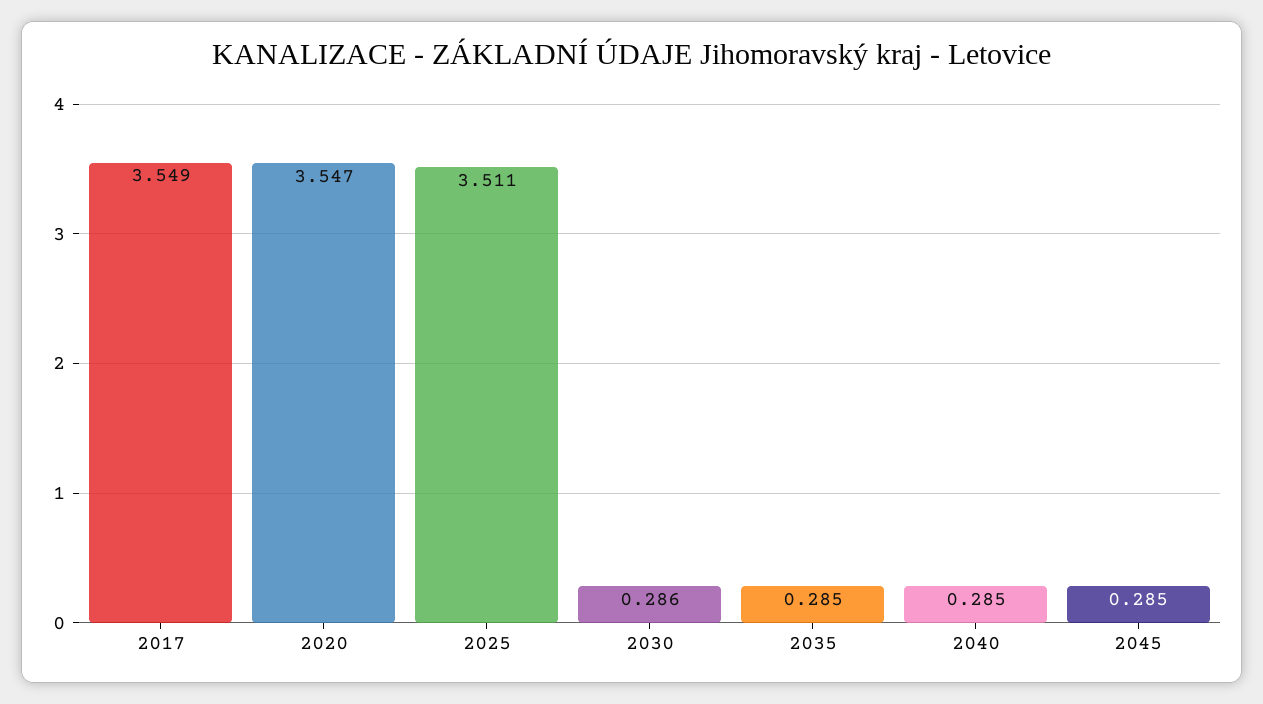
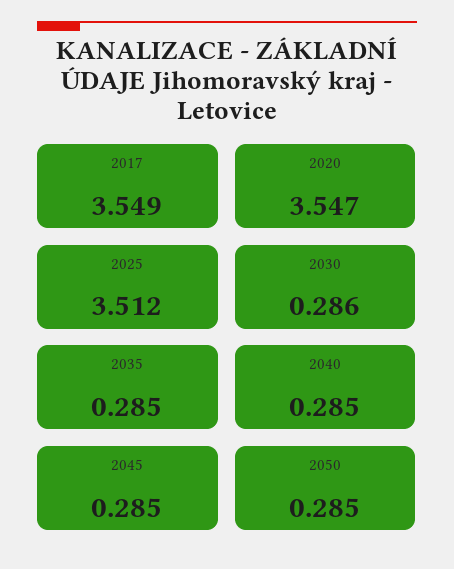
2025: 3.511 -> 3.512
2050: none -> 0.285

